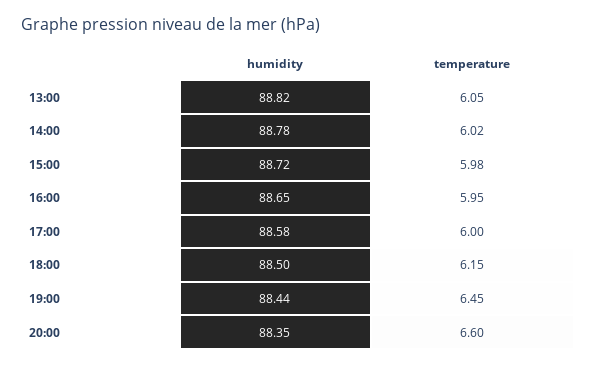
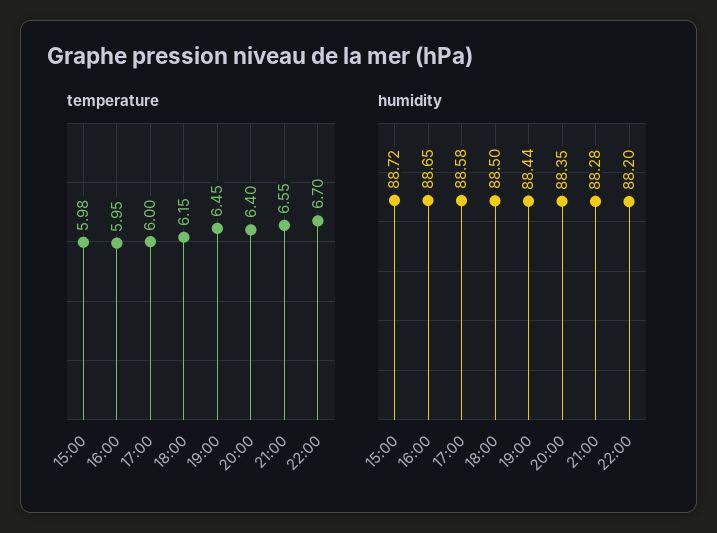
humidity, 13:00: 88.82 -> none
temperature, 13:00: 6.05 -> none
humidity, 14:00: 88.78 -> none
temperature, 14:00: 6.02 -> none
temperature, 20:00: 6.6 -> 6.4
temperature, 21:00: none -> 6.55
temperature, 22:00: none -> 6.7
humidity, 21:00: none -> 88.28
humidity, 22:00: none -> 88.2

